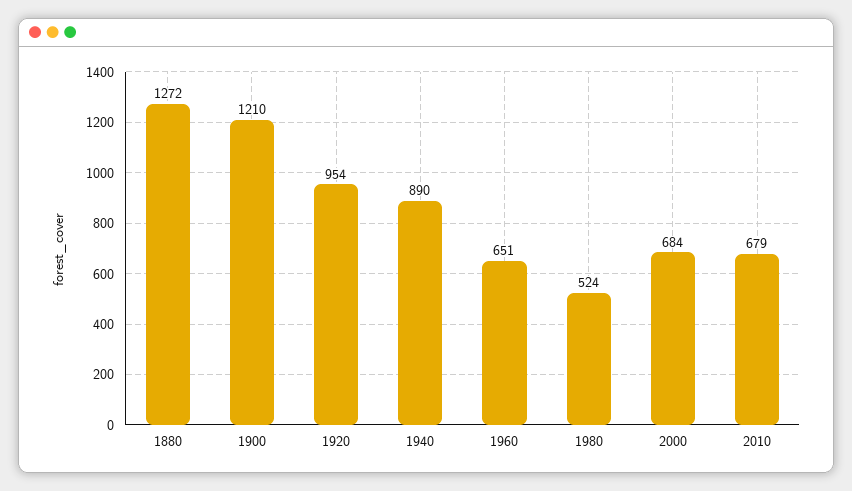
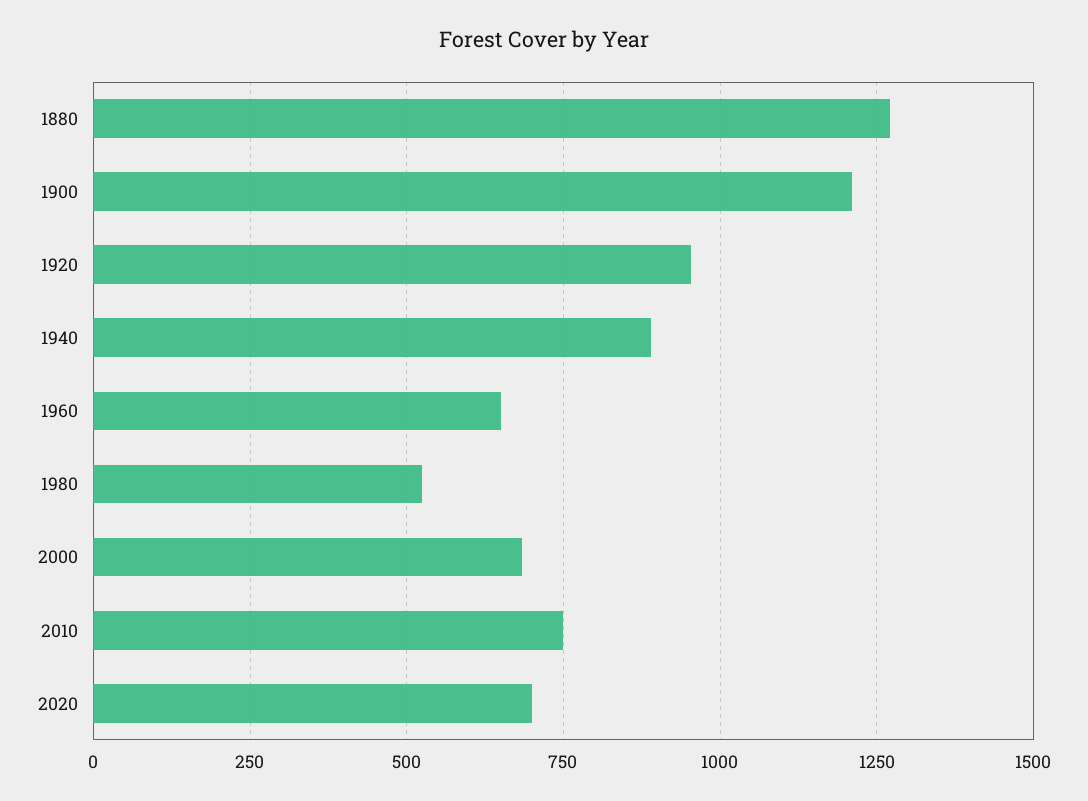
2010: 679 -> 750
2020: none -> 700

